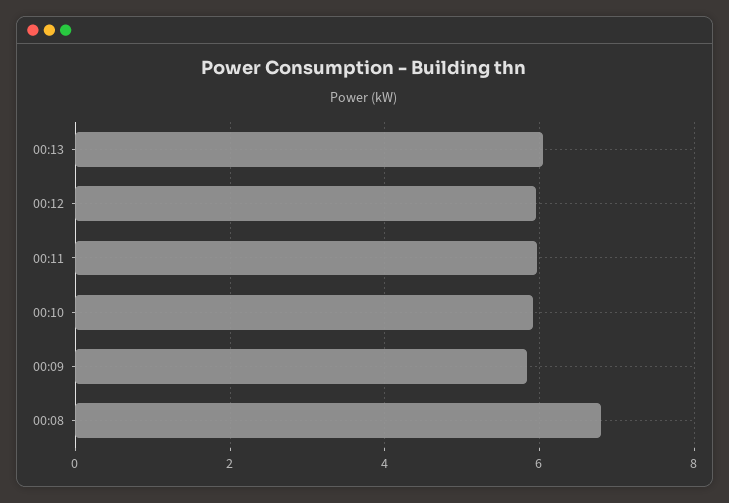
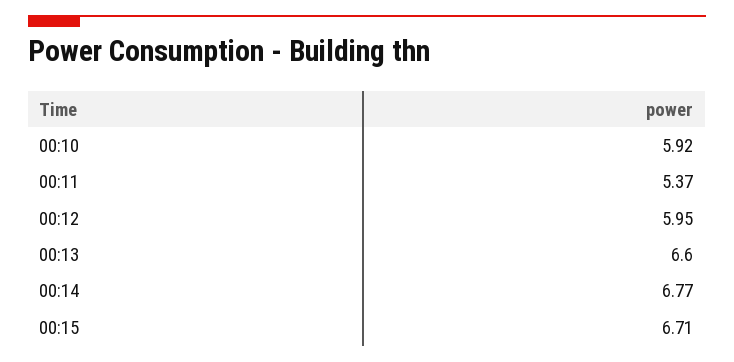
00:13: 6 -> 6.6
00:11: 6 -> 5.37
00:09: 5.8 -> none
00:08: 6.8 -> none
00:14: none -> 6.77
00:15: none -> 6.71

